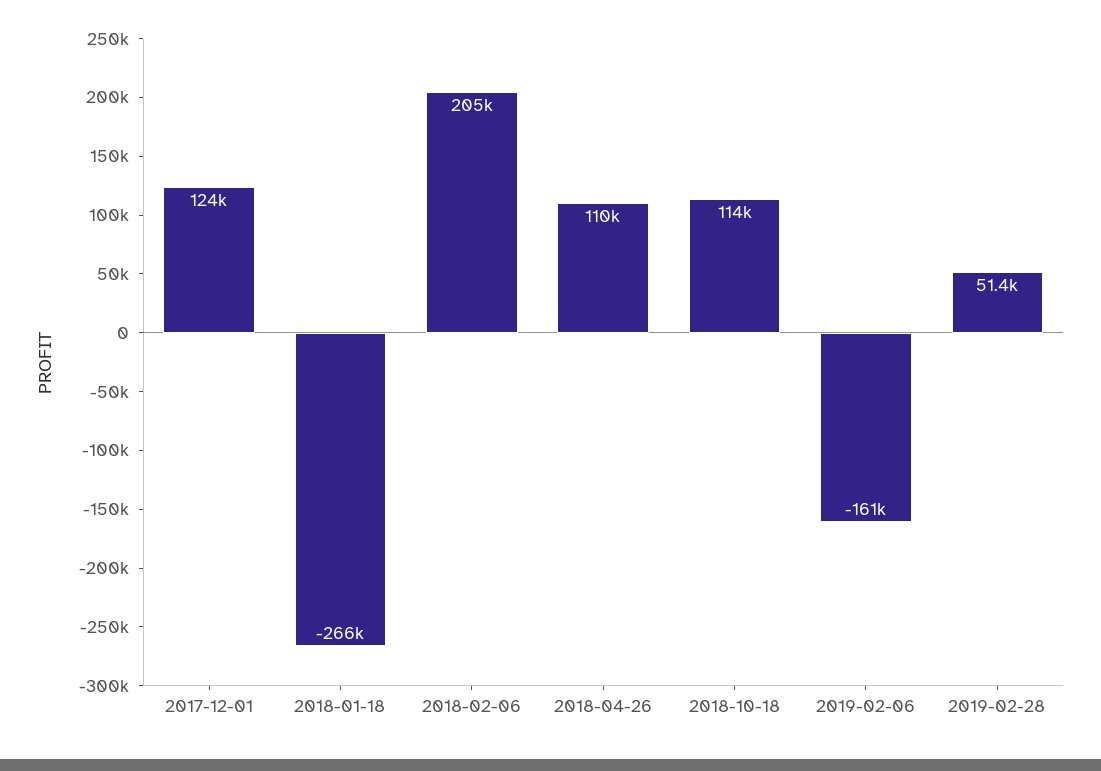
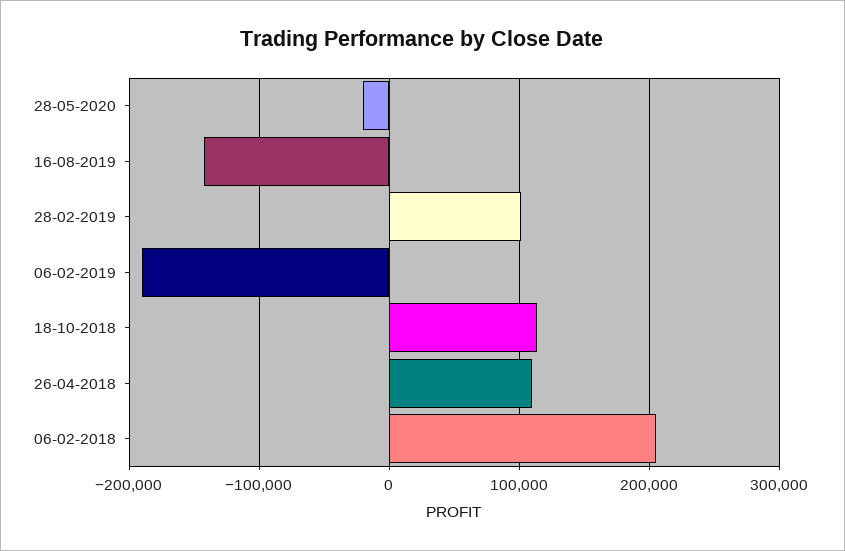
2017-12-01: 124000 -> none
2018-01-18: -266000 -> none
2019-02-06: -161000 -> -190000
2019-02-28: 51400 -> 100000
28-05-2020: none -> -20000
16-08-2019: none -> -140000

